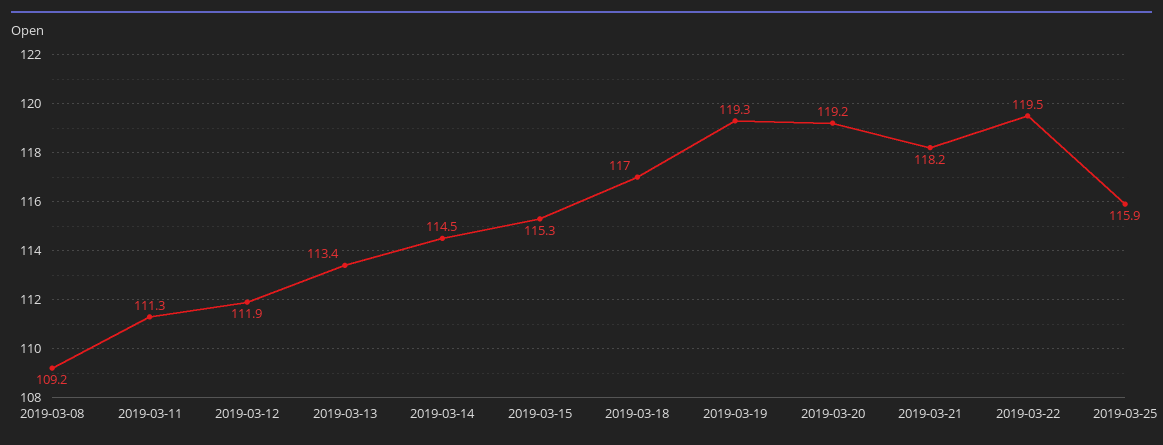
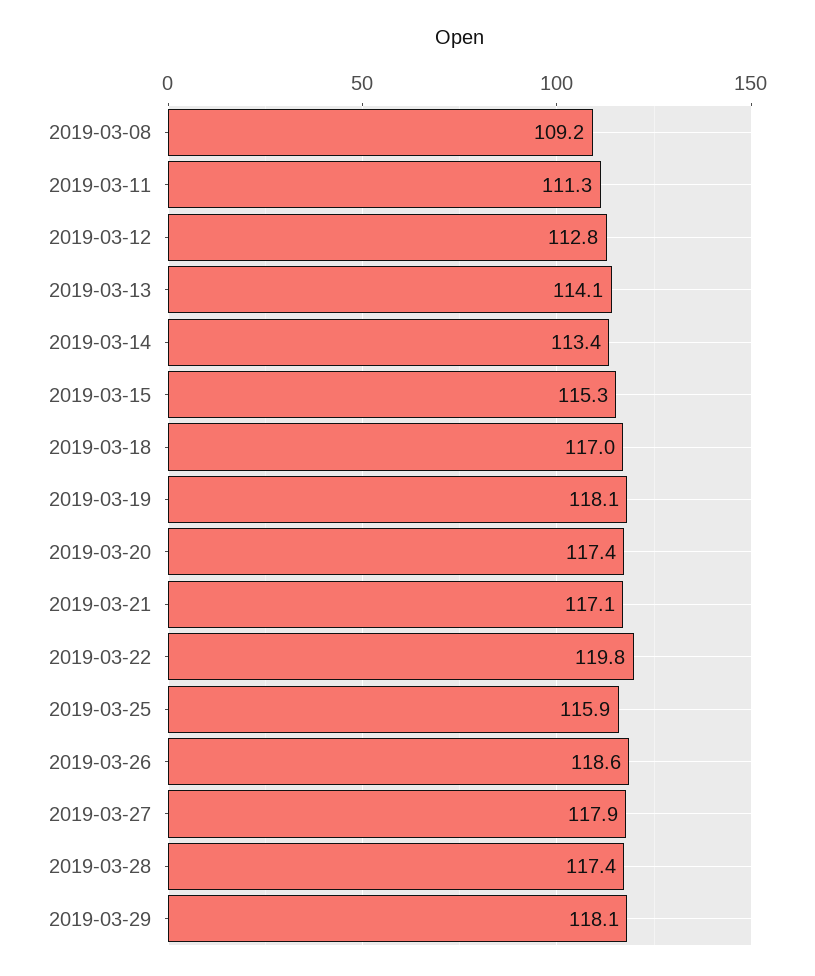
2019-03-12: 111.9 -> 112.8
2019-03-13: 113.4 -> 114.1
2019-03-14: 114.5 -> 113.4
2019-03-19: 119.3 -> 118.1
2019-03-20: 119.2 -> 117.4
2019-03-21: 118.2 -> 117.1
2019-03-22: 119.5 -> 119.8
2019-03-26: none -> 118.6
2019-03-27: none -> 117.9
2019-03-28: none -> 117.4
2019-03-29: none -> 118.1

